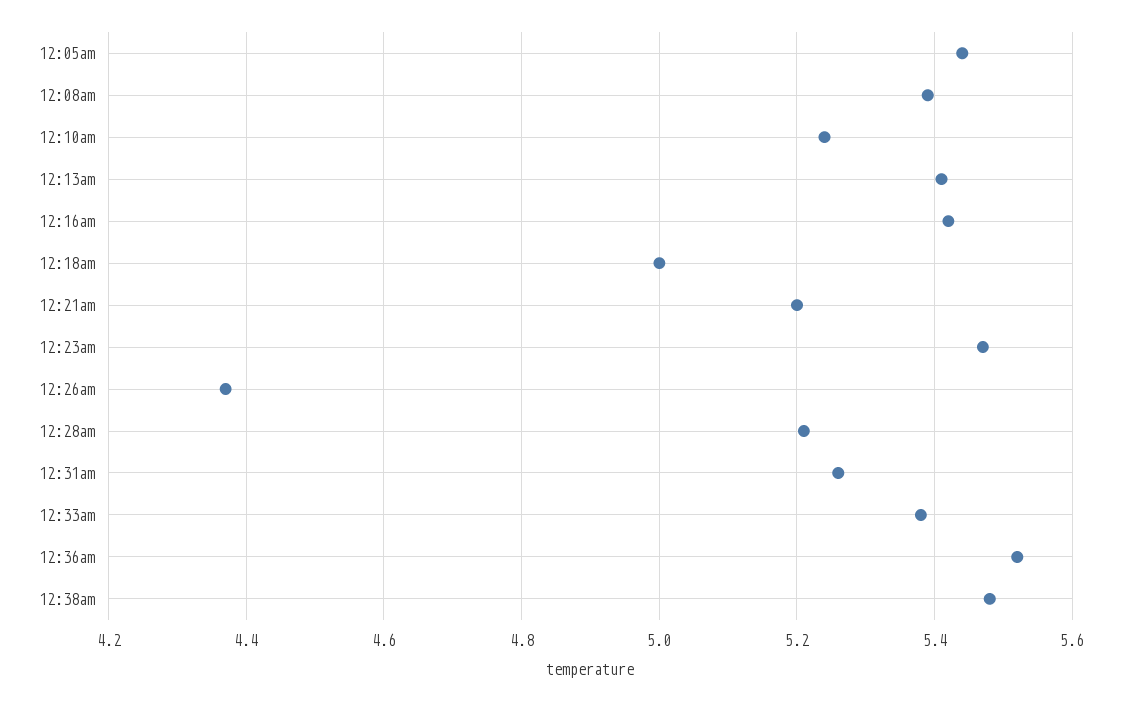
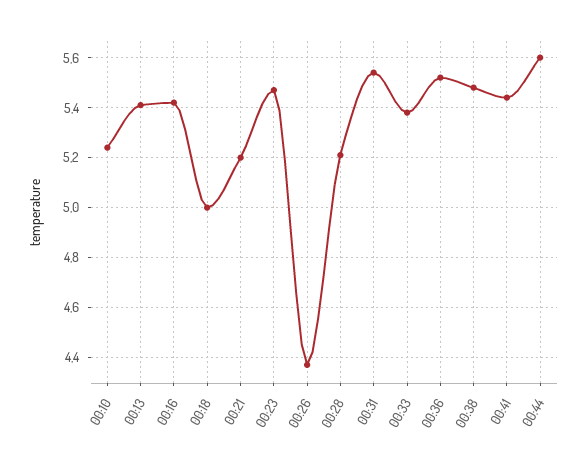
12:05am: 5.45 -> none
12:08am: 5.4 -> none
12:31am: 5.25 -> 5.55
00:41: none -> 5.45
00:44: none -> 5.6

